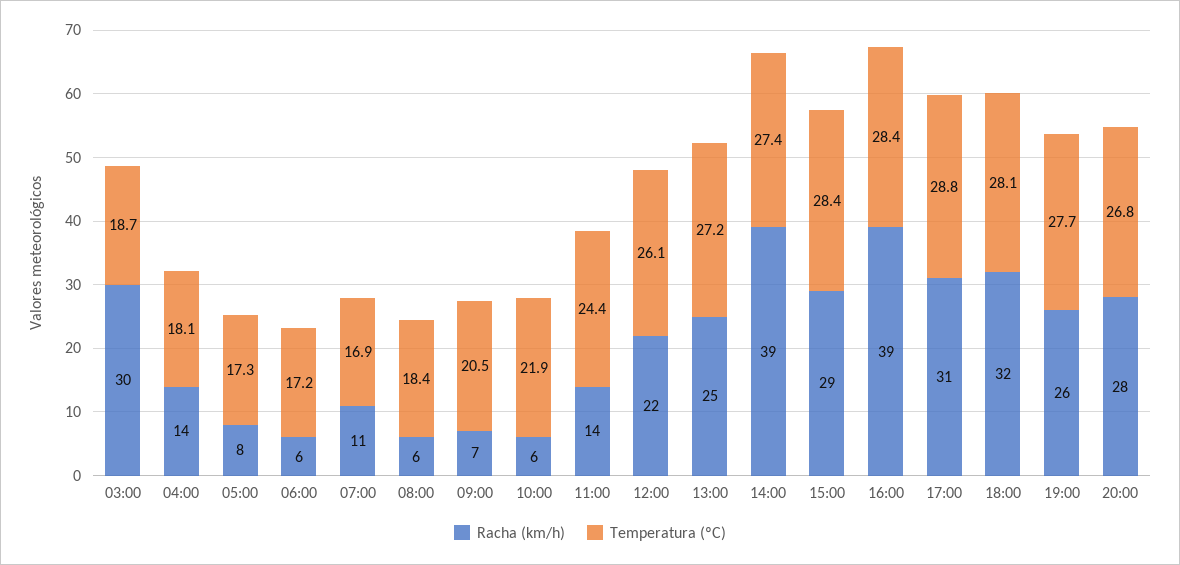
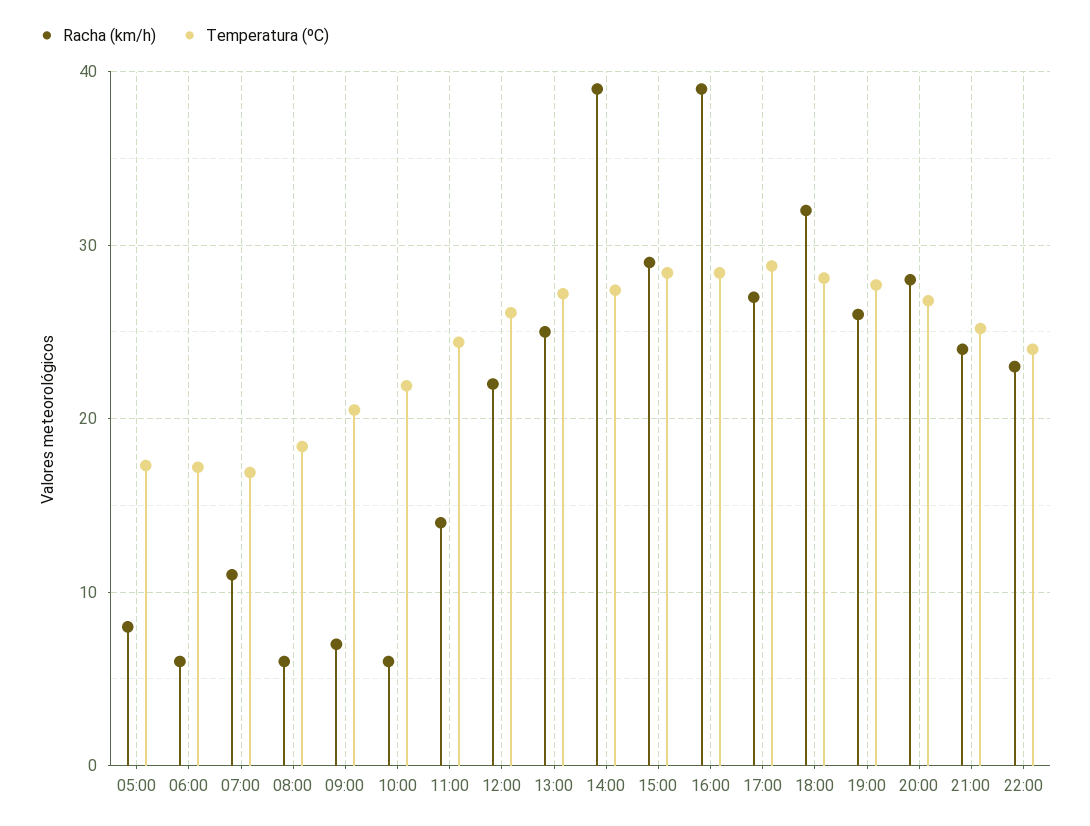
Racha (km/h), 03:00: 30 -> none
Temperatura (ºC), 03:00: 18.7 -> none
Racha (km/h), 04:00: 14 -> none
Temperatura (ºC), 04:00: 18.1 -> none
Racha (km/h), 17:00: 31 -> 27
Racha (km/h), 21:00: none -> 24
Temperatura (ºC), 21:00: none -> 25
Racha (km/h), 22:00: none -> 23
Temperatura (ºC), 22:00: none -> 24

